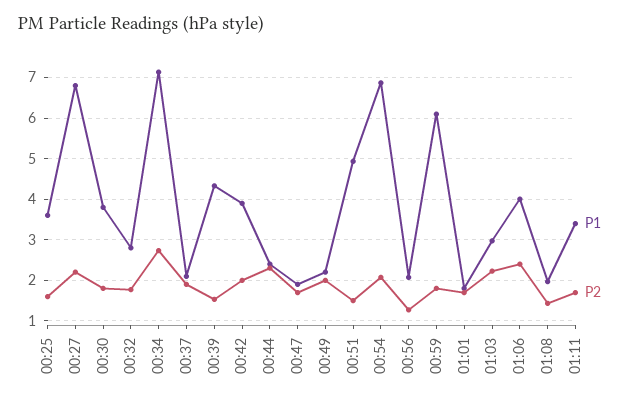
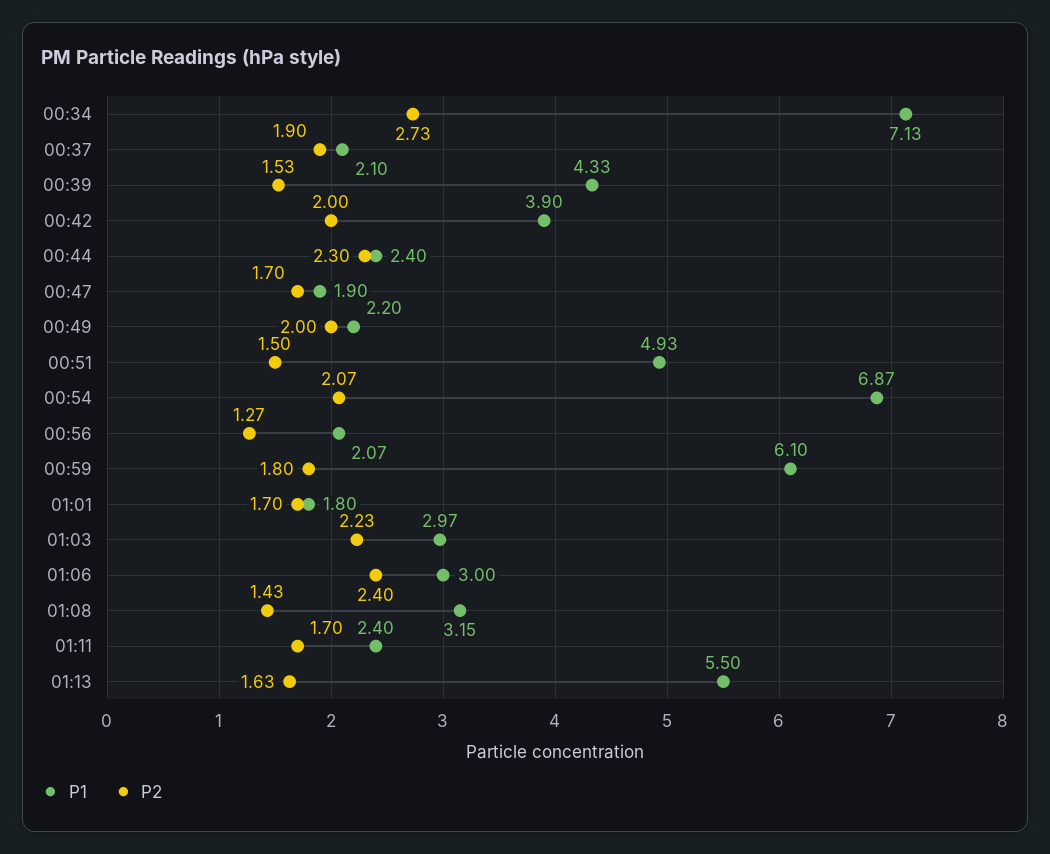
P1, 00:25: 3.6 -> none
P2, 00:25: 1.6 -> none
P1, 00:27: 6.8 -> none
P2, 00:27: 2.2 -> none
P1, 00:30: 3.8 -> none
P2, 00:30: 1.8 -> none
P1, 00:32: 2.8 -> none
P2, 00:32: 1.8 -> none
P1, 01:06: 4 -> 3
P1, 01:08: 2 -> 3.15
P1, 01:11: 3.4 -> 2.4
P1, 01:13: none -> 5.5
P2, 01:13: none -> 1.63

